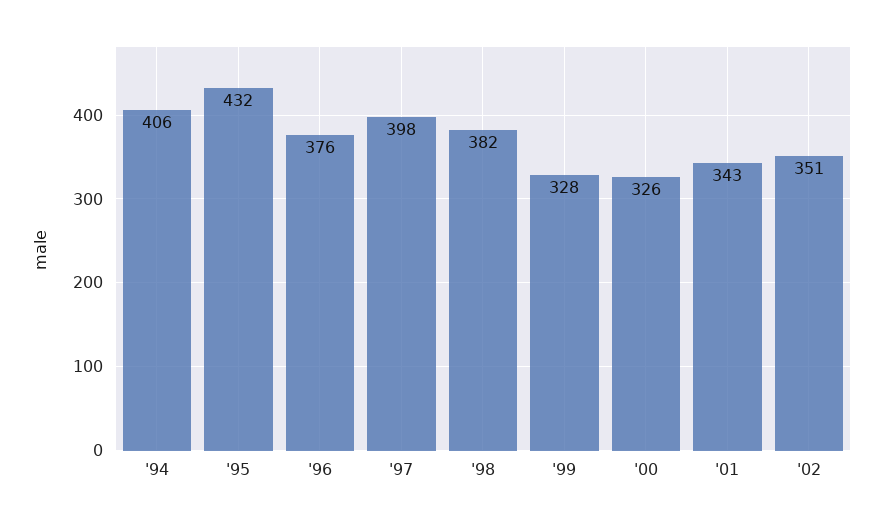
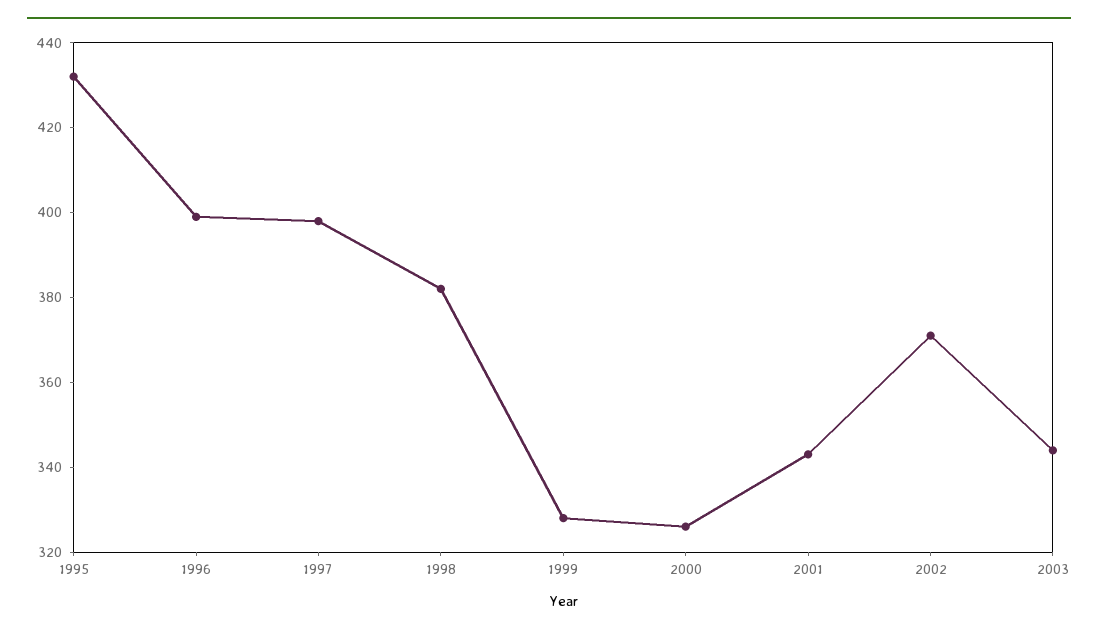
'94: 406 -> none
'96: 376 -> 400
'02: 351 -> 370
2003: none -> 345

